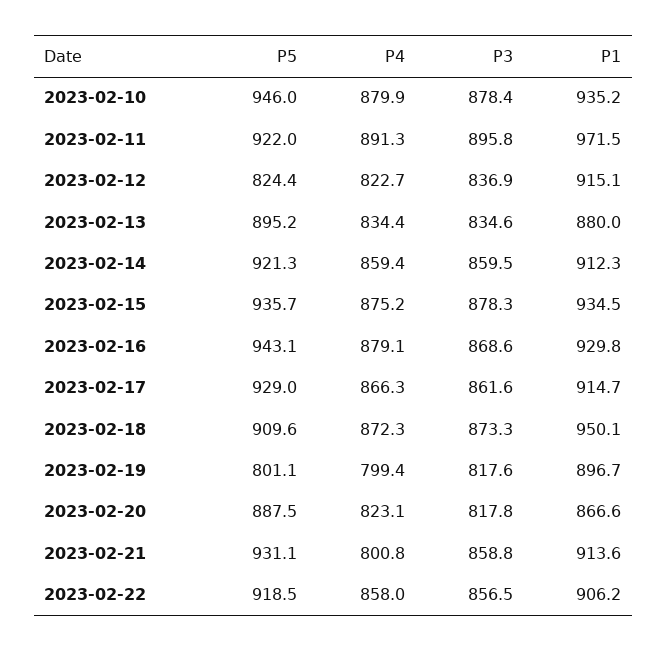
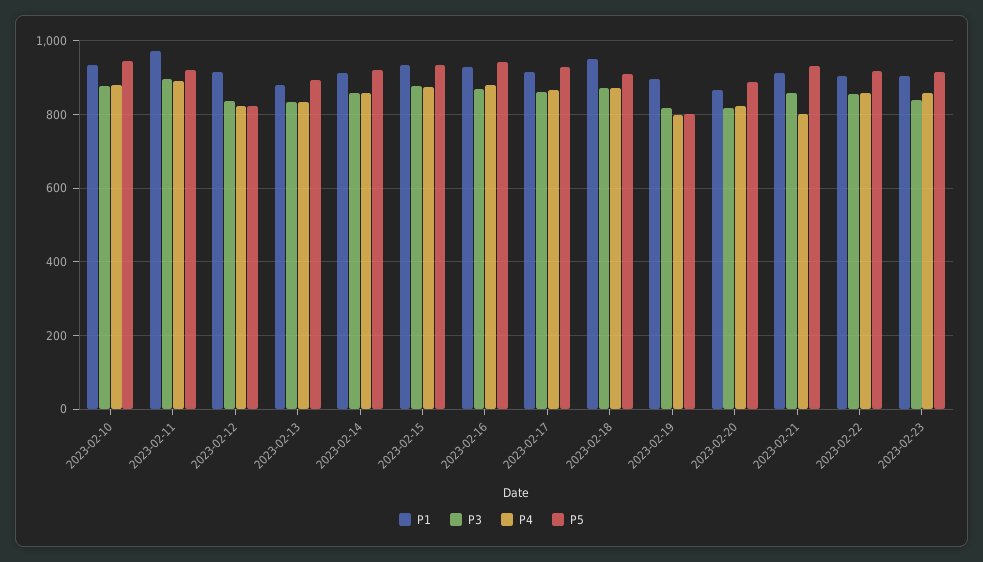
P1, 2023-02-23: none -> 900
P3, 2023-02-23: none -> 840
P4, 2023-02-23: none -> 860
P5, 2023-02-23: none -> 920

